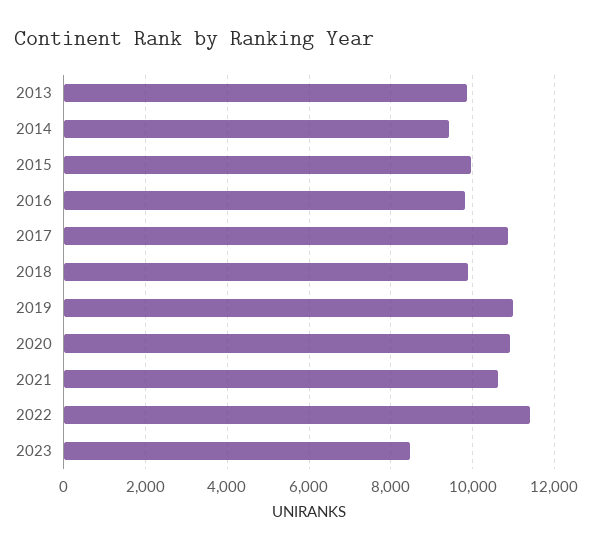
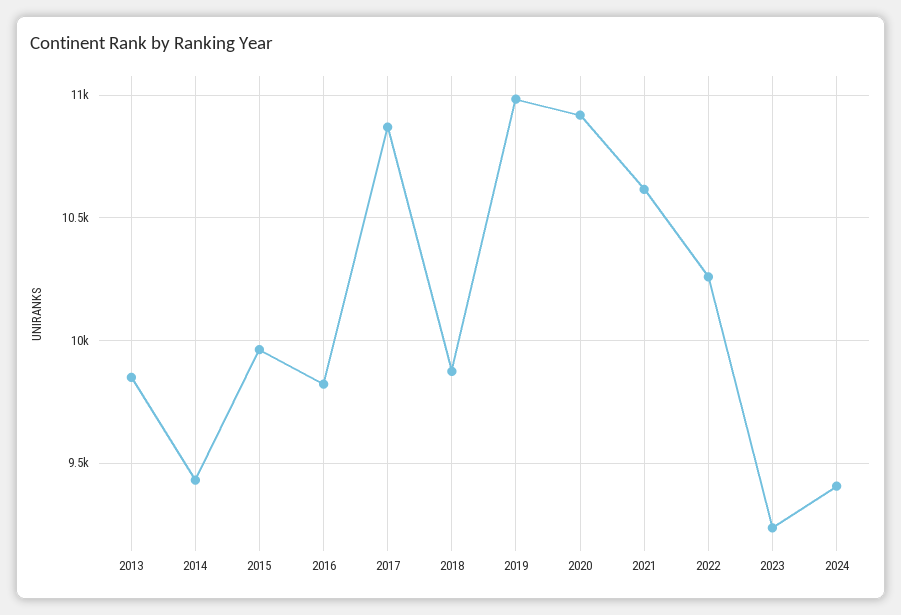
2022: 11400 -> 10250
2023: 8400 -> 9250
2024: none -> 9400

